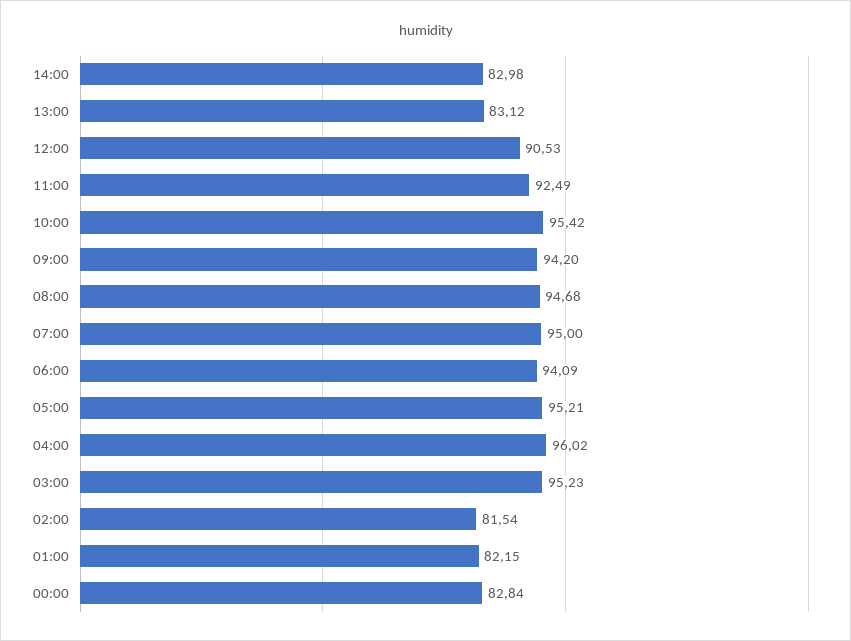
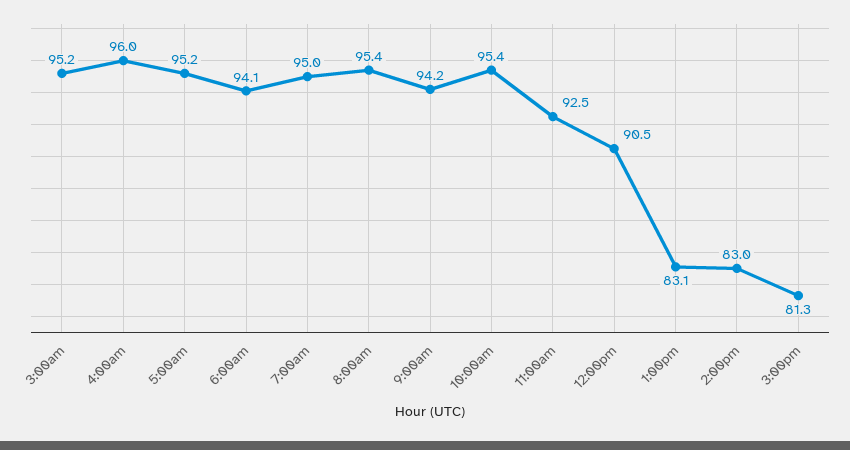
08:00: 94.68 -> 95.4
02:00: 81.54 -> none
01:00: 82.15 -> none
00:00: 82.84 -> none
3:00pm: none -> 81.3

